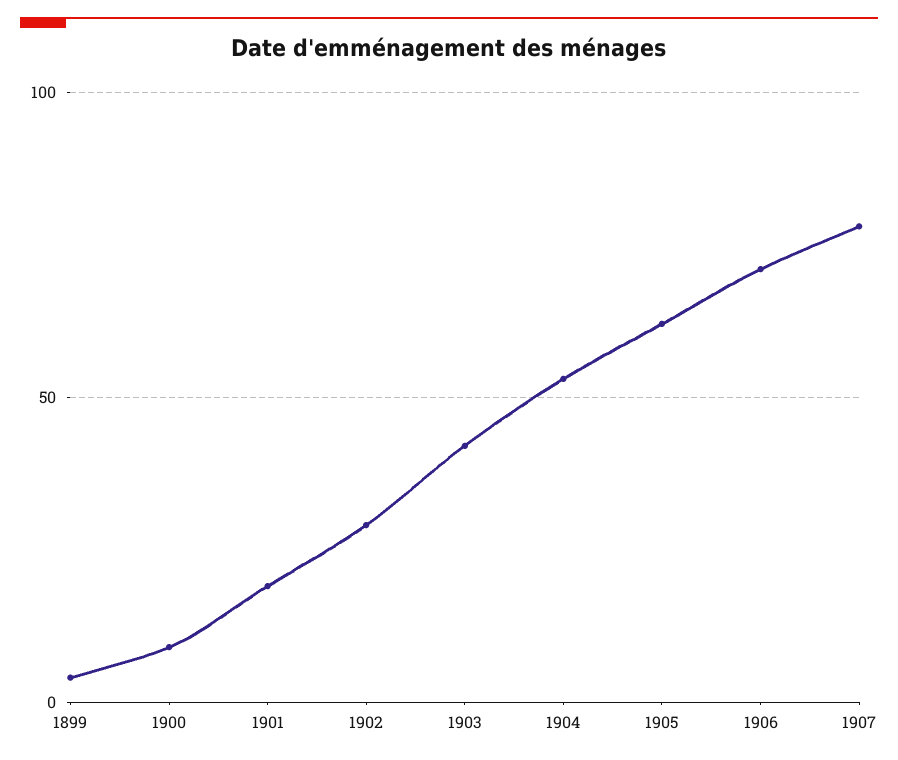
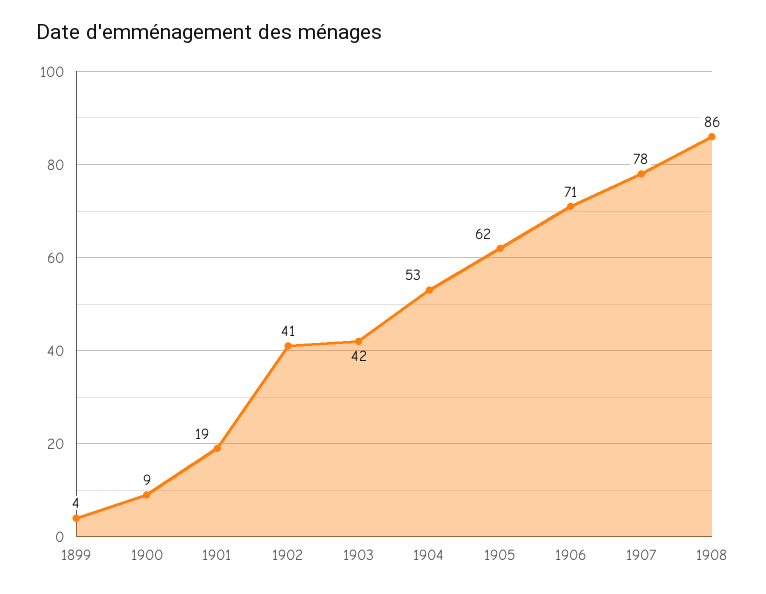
1902: 30 -> 41
1908: none -> 86

